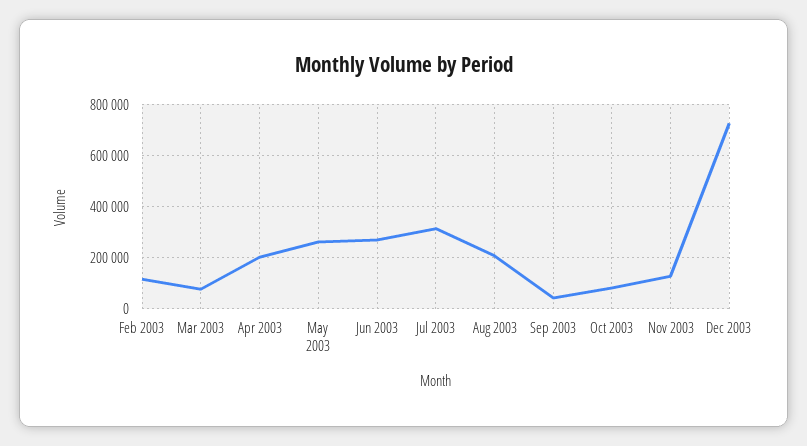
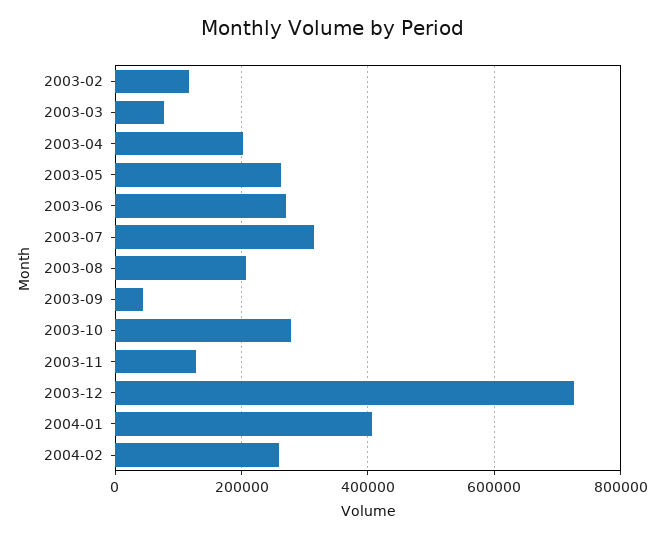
Oct 2003: 75000 -> 280000
2004-01: none -> 400000
2004-02: none -> 260000

